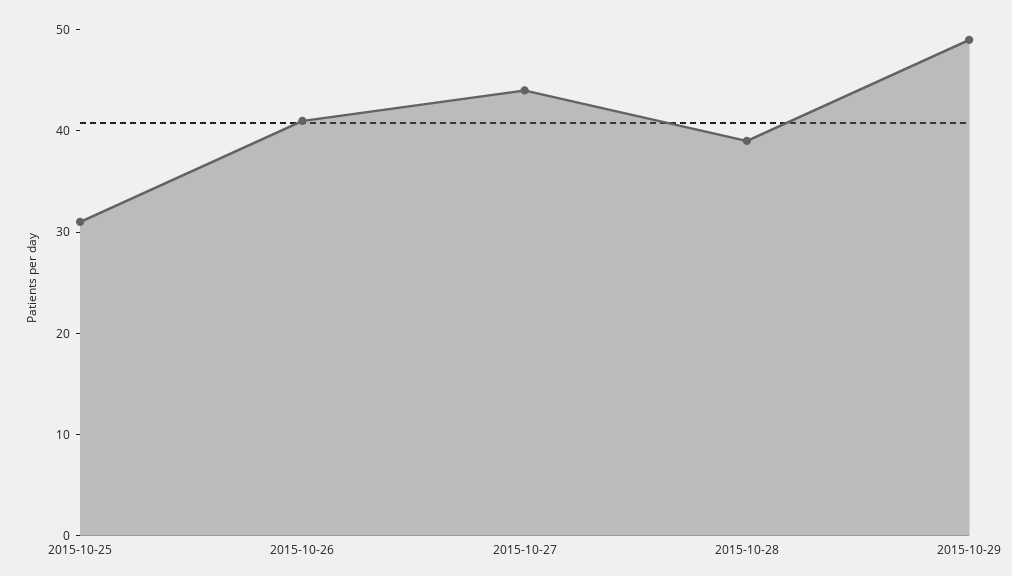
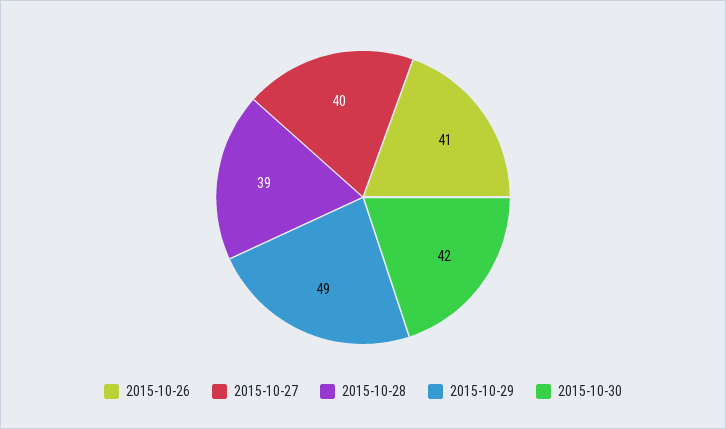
2015-10-25: 31 -> none
2015-10-27: 44 -> 40
2015-10-30: none -> 42

